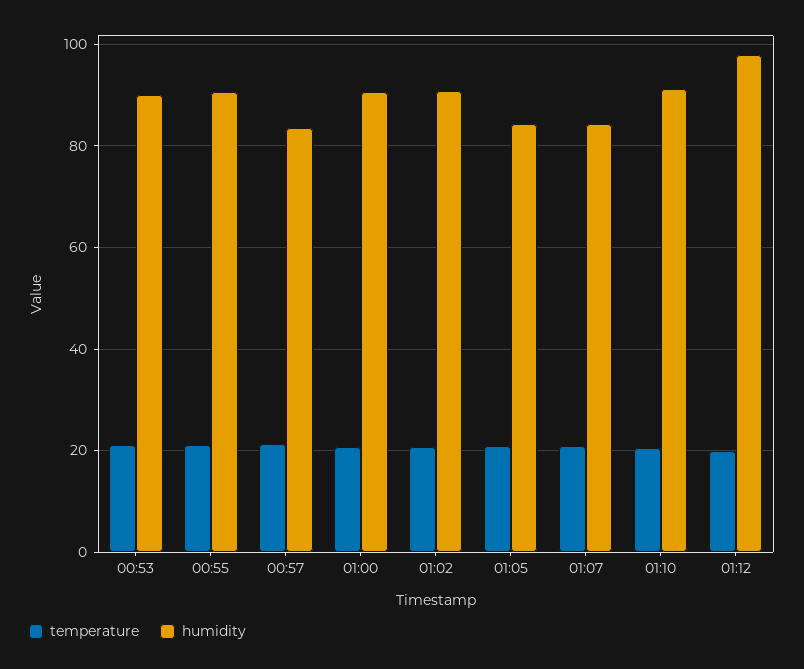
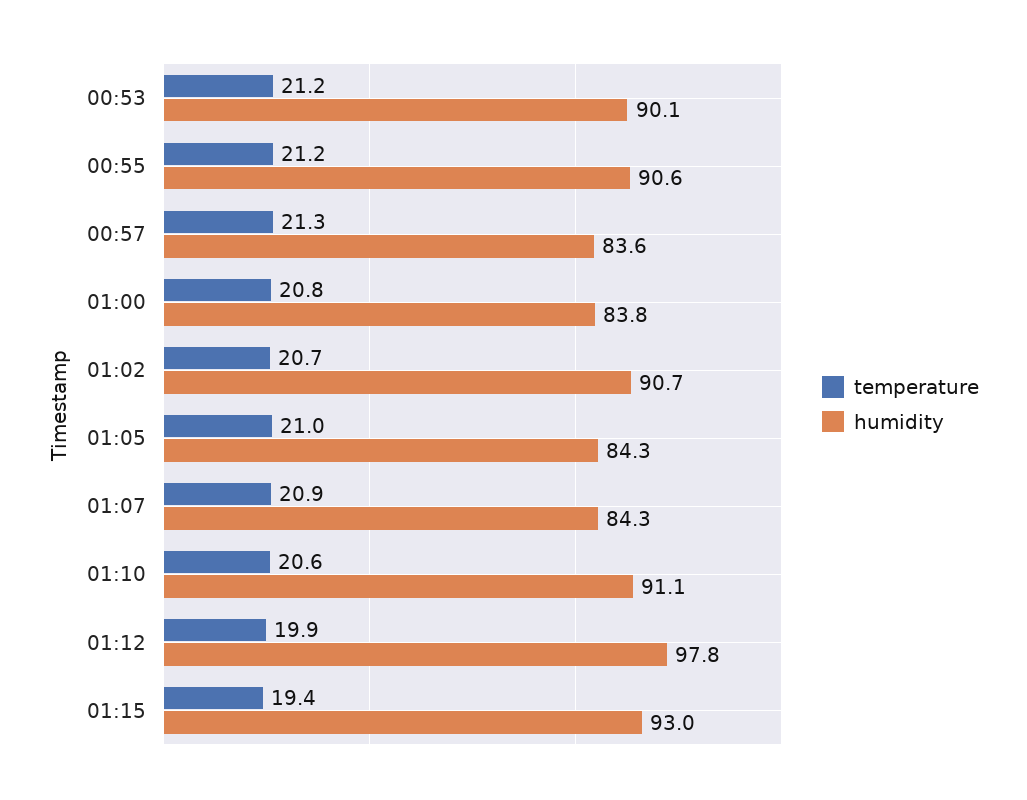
humidity, 01:00: 90 -> 83.8
temperature, 01:15: none -> 19.4
humidity, 01:15: none -> 93

